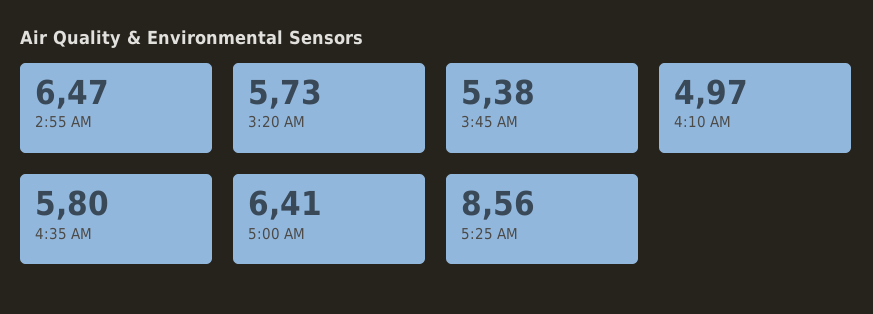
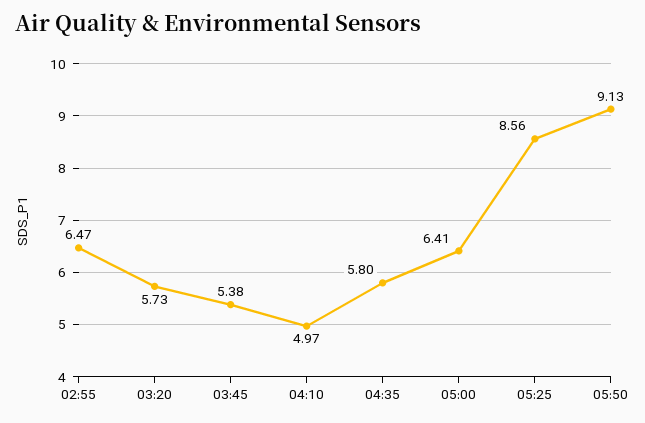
05:50: none -> 9.13

